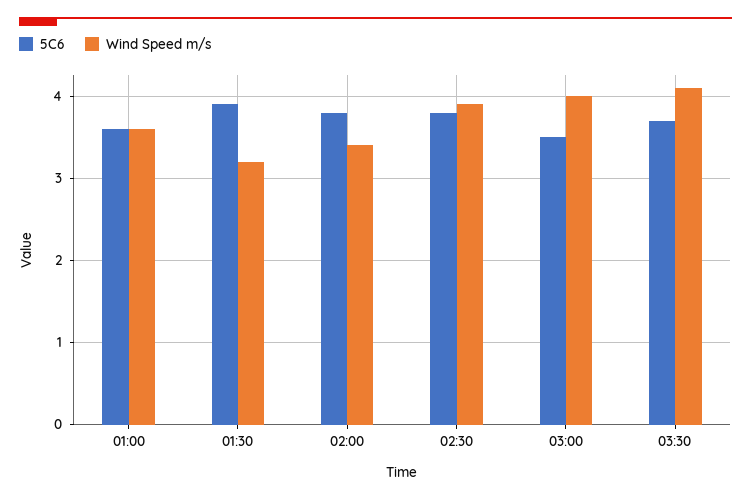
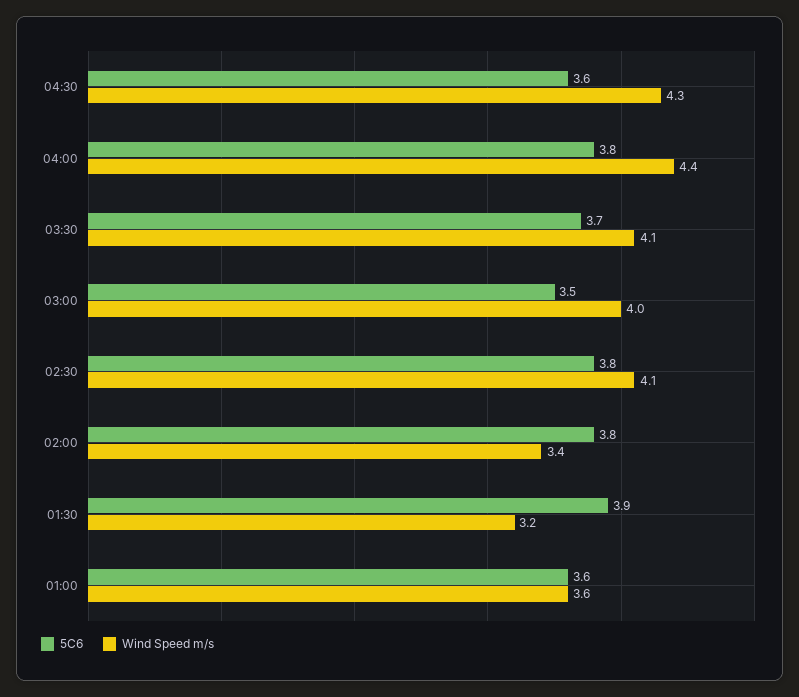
Wind Speed m/s, 02:30: 3.9 -> 4.1
5C6, 04:30: none -> 3.6
Wind Speed m/s, 04:30: none -> 4.3
5C6, 04:00: none -> 3.8
Wind Speed m/s, 04:00: none -> 4.4

